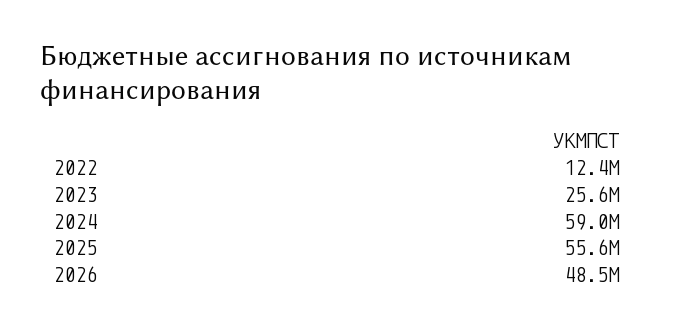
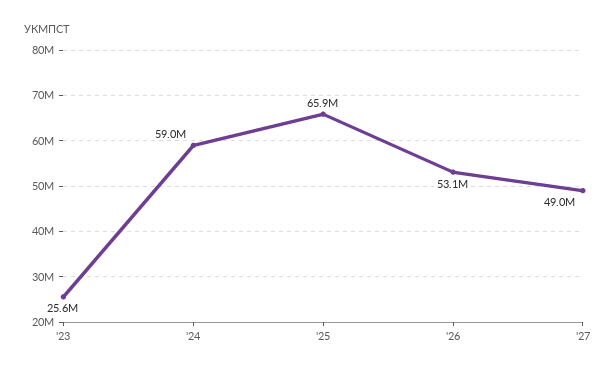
2022: 12400000 -> none
2025: 55600000 -> 65900000
2026: 48500000 -> 53100000
'27: none -> 49000000

